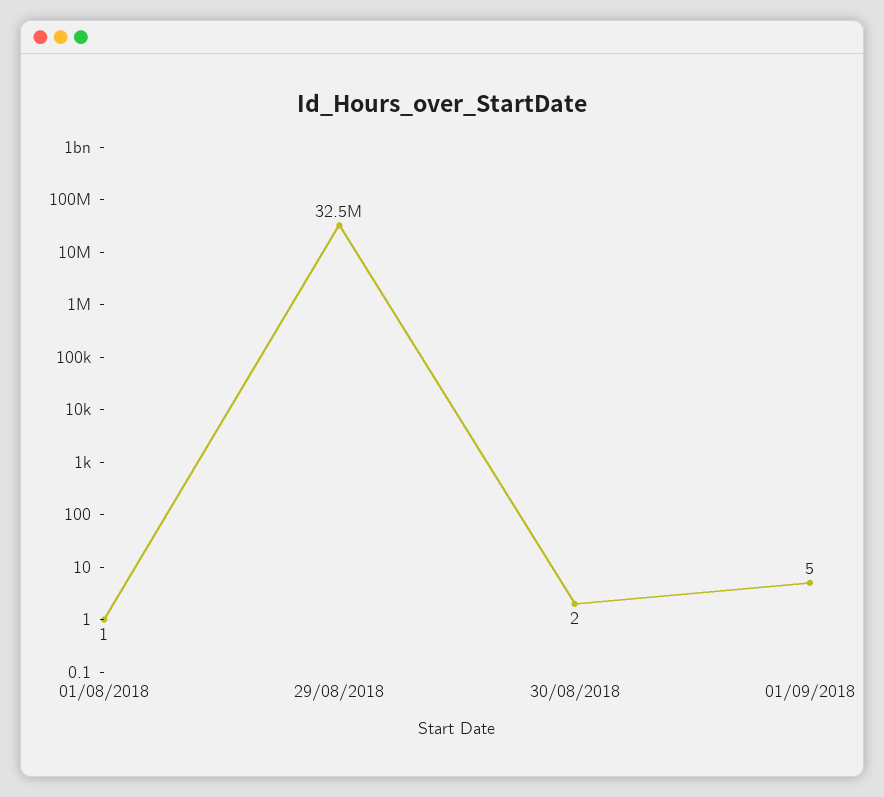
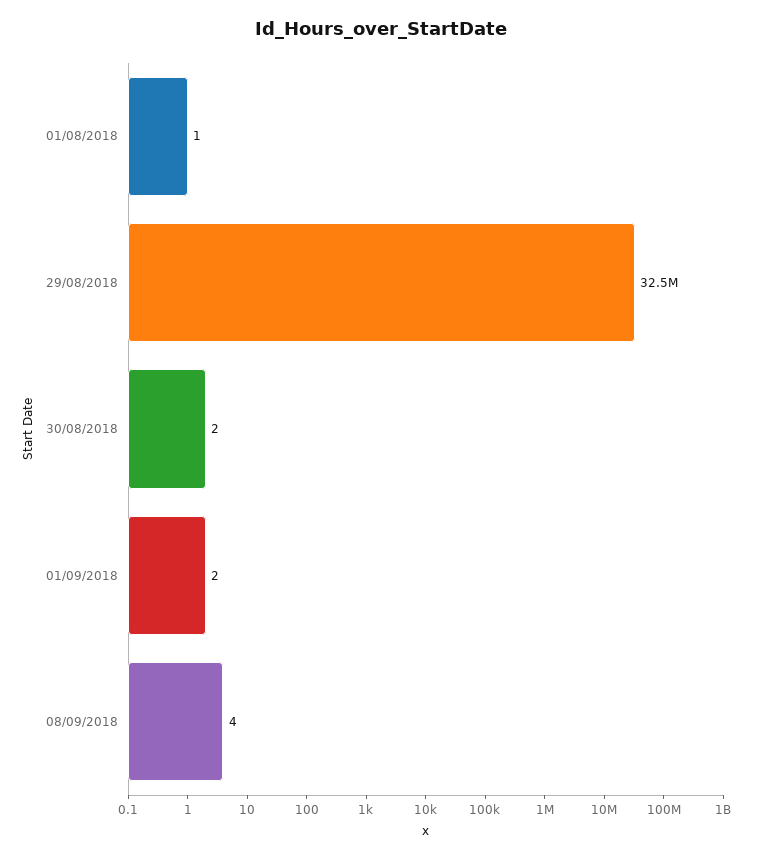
01/09/2018: 5 -> 2
08/09/2018: none -> 4

